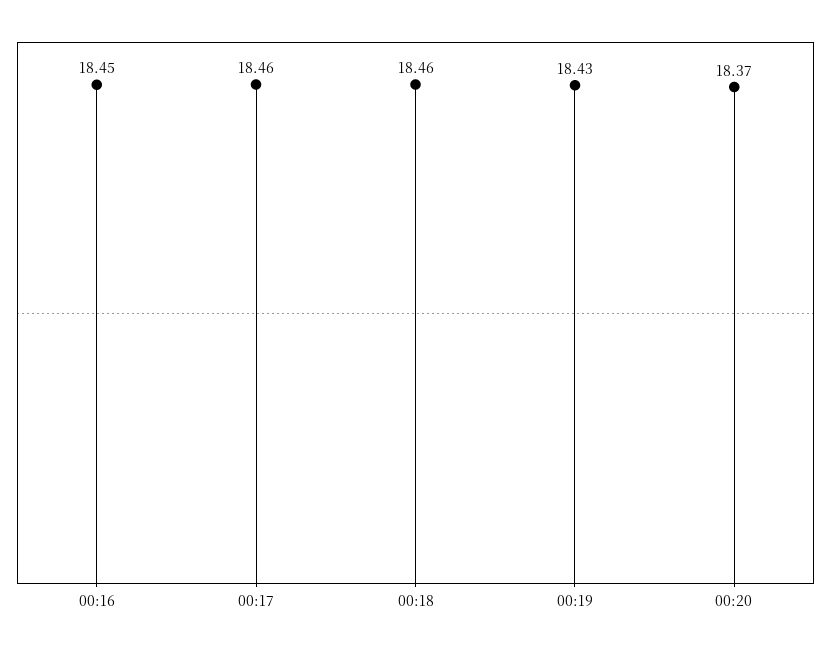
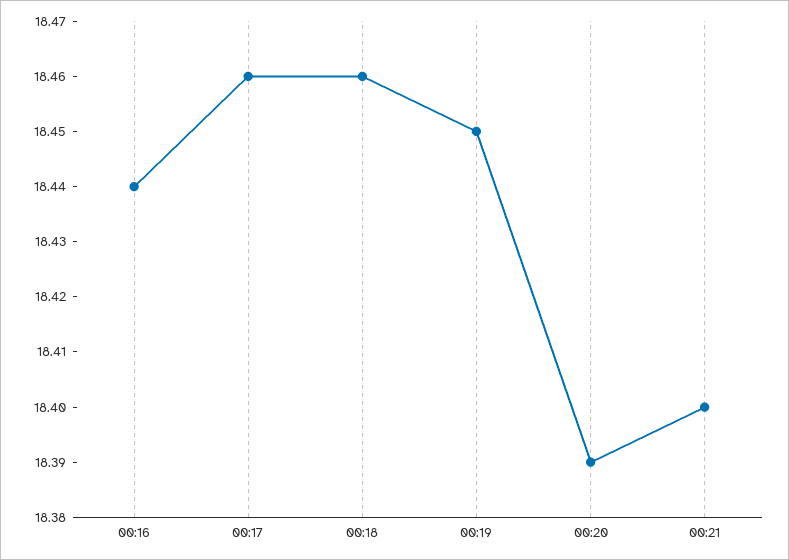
00:16: 18.45 -> 18.44
00:19: 18.43 -> 18.45
00:20: 18.37 -> 18.39
00:21: none -> 18.4

